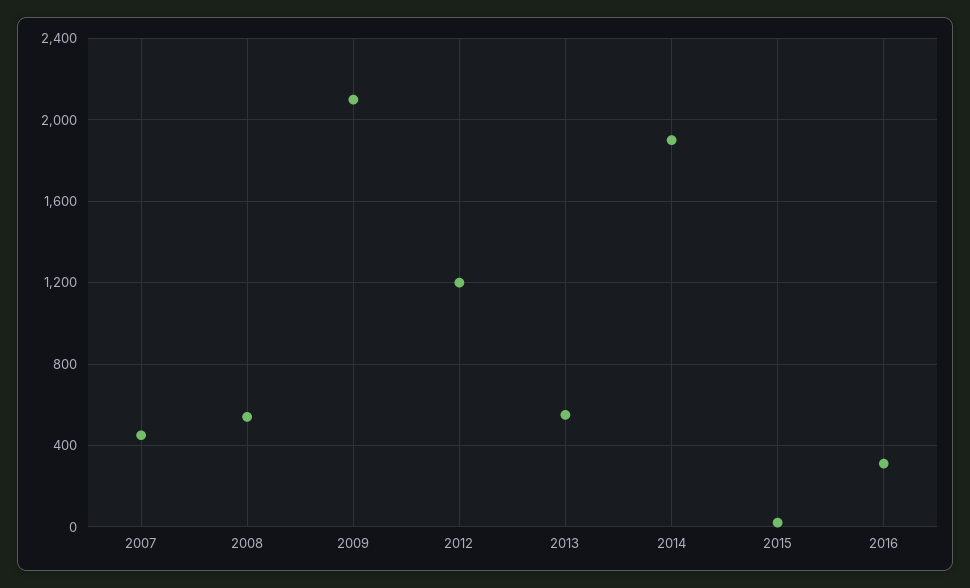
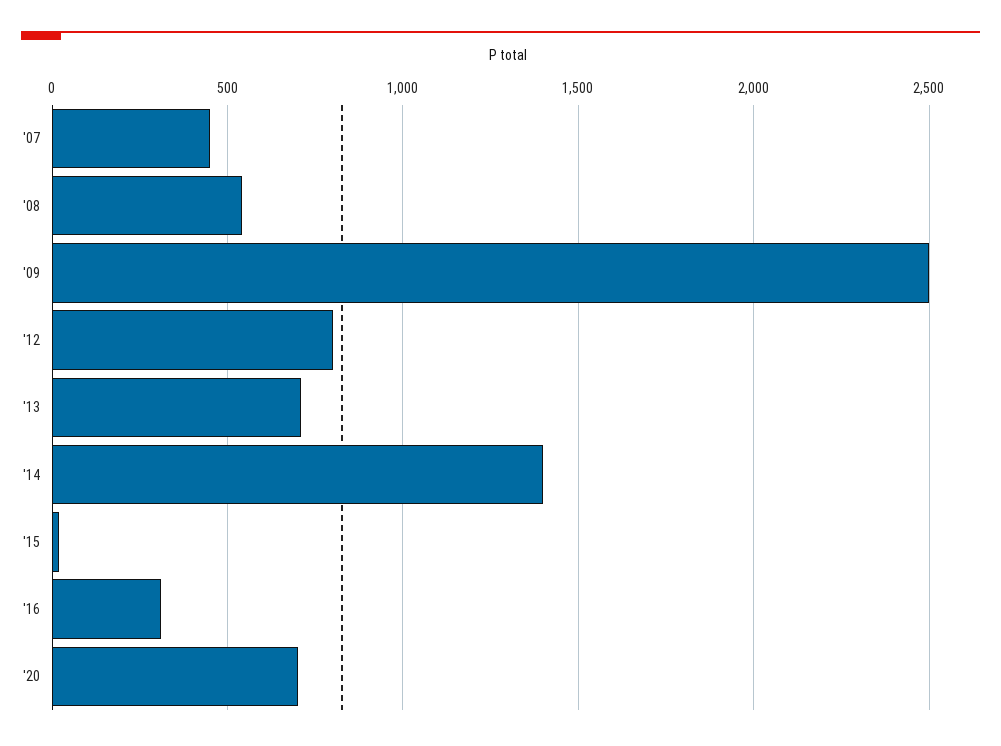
2009: 2100 -> 2500
2012: 1200 -> 800
2013: 550 -> 700
2014: 1900 -> 1400
'20: none -> 700

